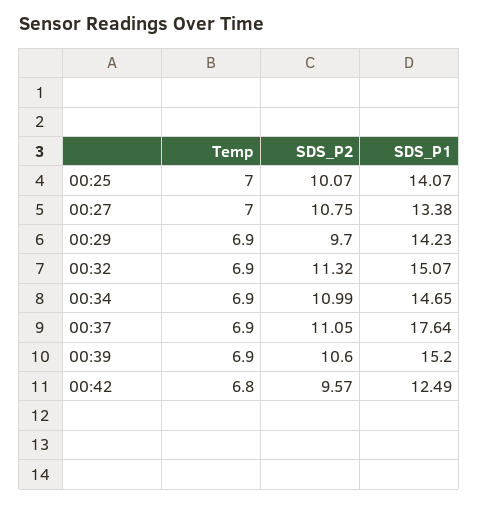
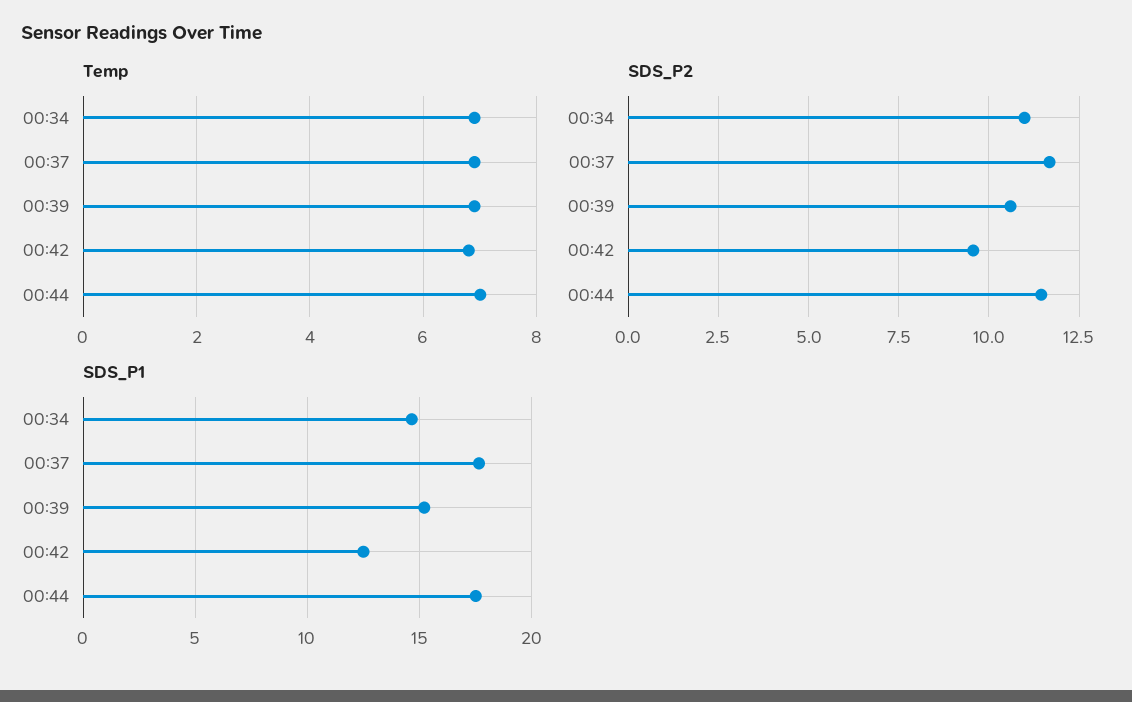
Temp, 00:25: 7 -> none
SDS_P2, 00:25: 10.07 -> none
SDS_P1, 00:25: 14.07 -> none
Temp, 00:27: 7 -> none
SDS_P2, 00:27: 10.75 -> none
SDS_P1, 00:27: 13.38 -> none
Temp, 00:29: 6.9 -> none
SDS_P2, 00:29: 9.7 -> none
SDS_P1, 00:29: 14.23 -> none
Temp, 00:32: 6.9 -> none
SDS_P2, 00:32: 11.32 -> none
SDS_P1, 00:32: 15.07 -> none
SDS_P2, 00:37: 11.05 -> 11.75
Temp, 00:44: none -> 7
SDS_P2, 00:44: none -> 11.5
SDS_P1, 00:44: none -> 17.5

